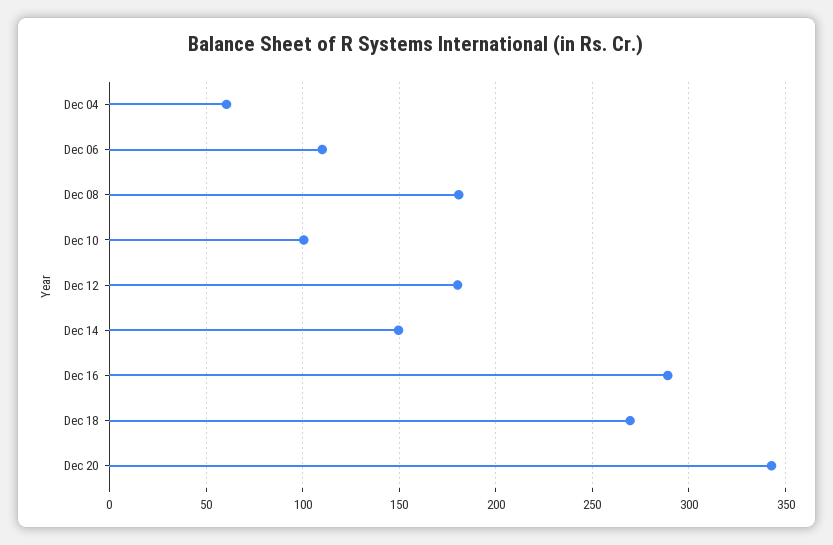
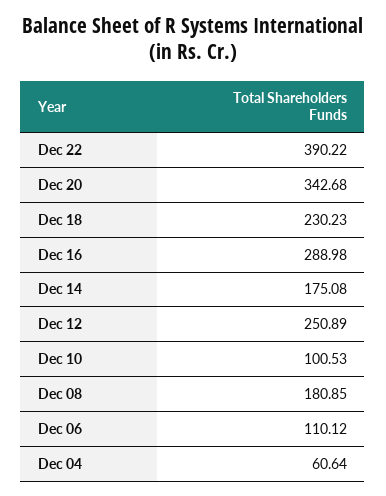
Dec 12: 180 -> 250.89
Dec 14: 150 -> 175.08
Dec 18: 270 -> 230.23
Dec 22: none -> 390.22

